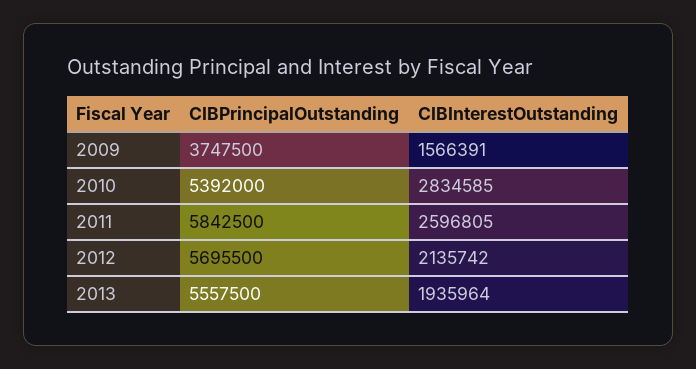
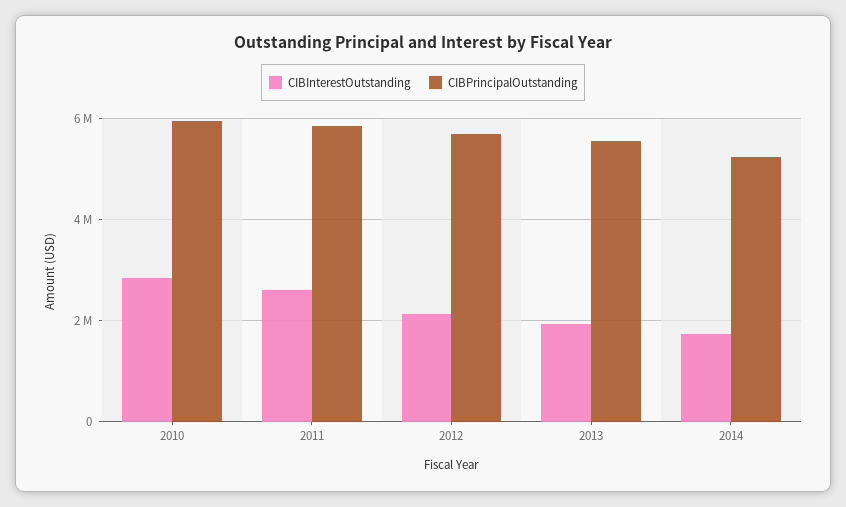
CIBPrincipalOutstanding, 2009: 3747500 -> none
CIBInterestOutstanding, 2009: 1566391 -> none
CIBPrincipalOutstanding, 2010: 5392000 -> 6000000
CIBInterestOutstanding, 2014: none -> 1800000
CIBPrincipalOutstanding, 2014: none -> 5200000

